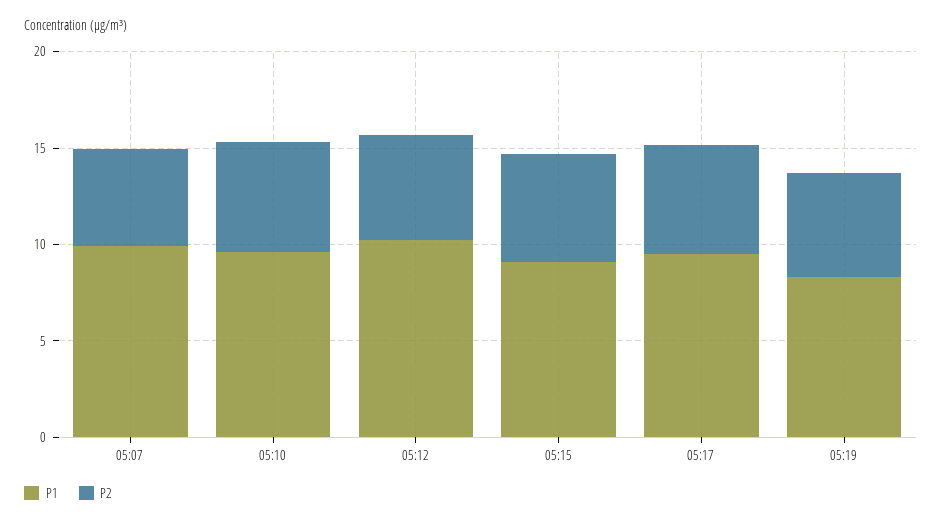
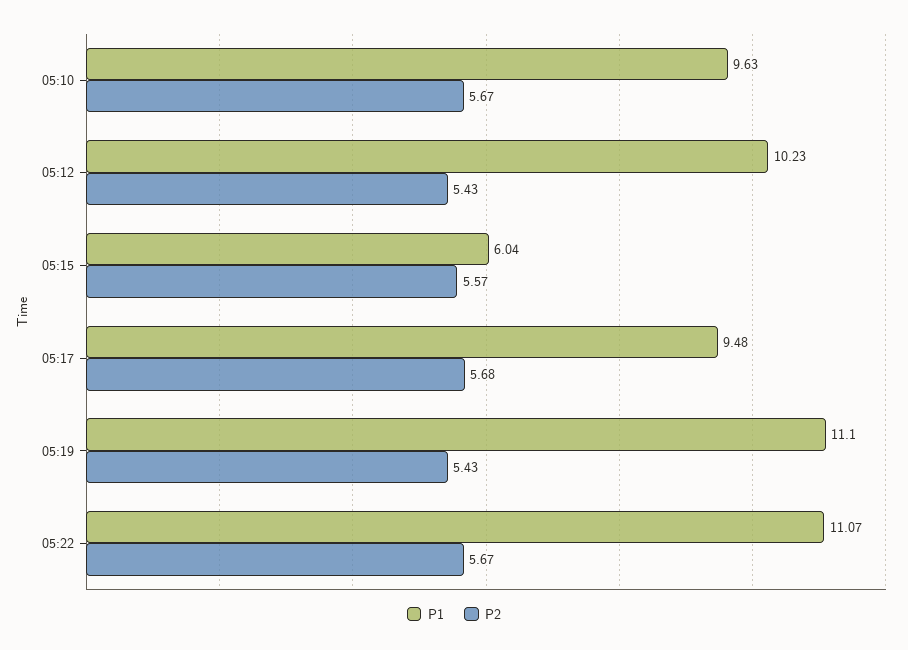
P1, 05:07: 10 -> none
P2, 05:07: 5 -> none
P1, 05:15: 9 -> 6.04
P1, 05:19: 8 -> 11.1
P1, 05:22: none -> 11.07
P2, 05:22: none -> 5.67

